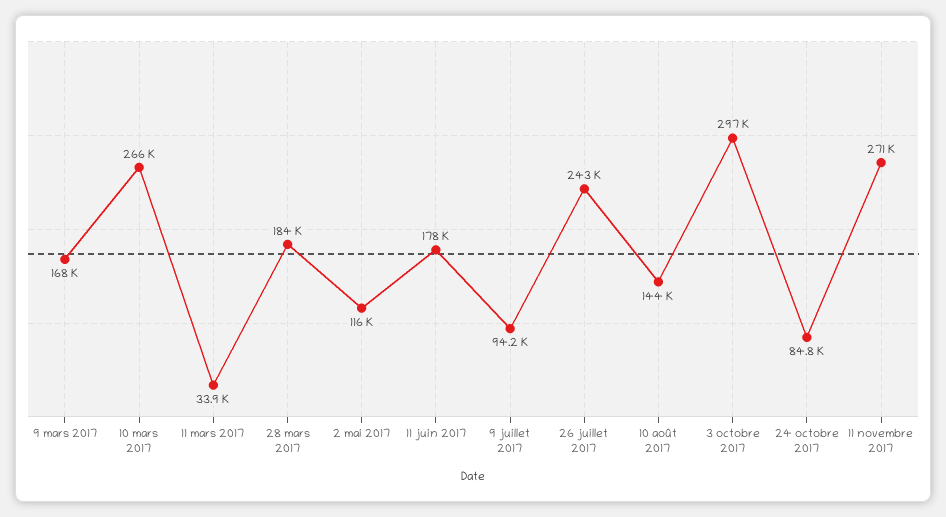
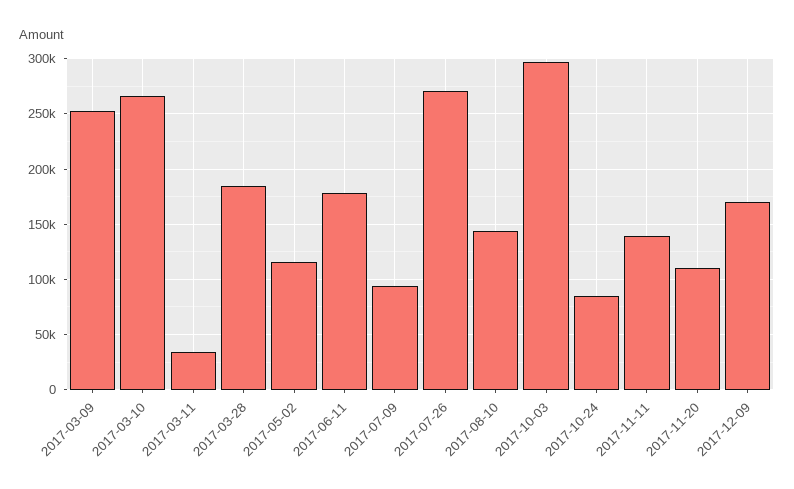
9 mars 2017: 168000 -> 250000
26 juillet 2017: 243000 -> 270000
11 novembre 2017: 271000 -> 140000
2017-11-20: none -> 110000
2017-12-09: none -> 170000

